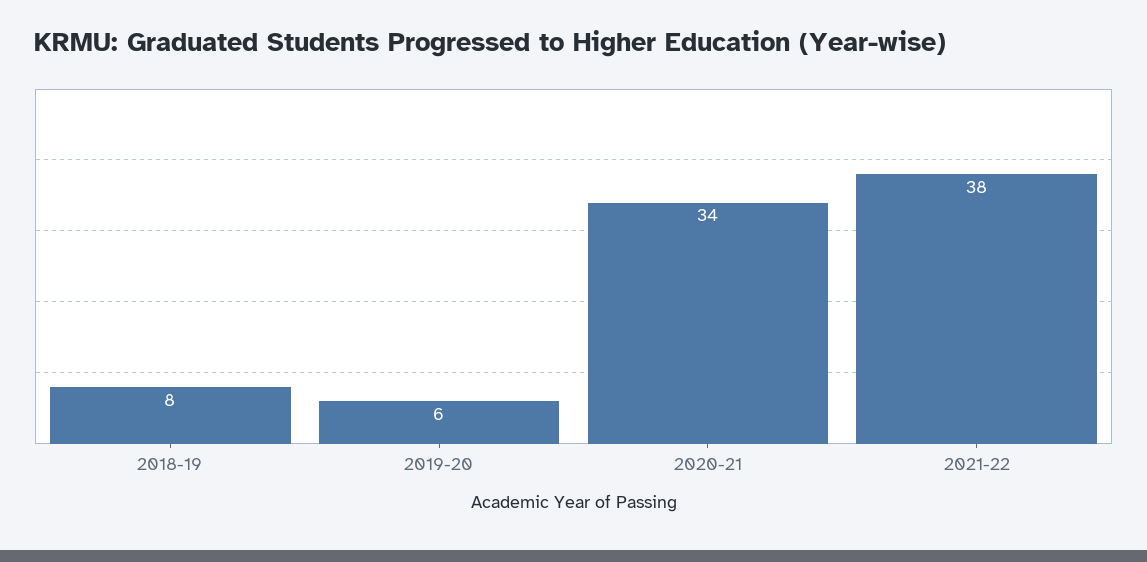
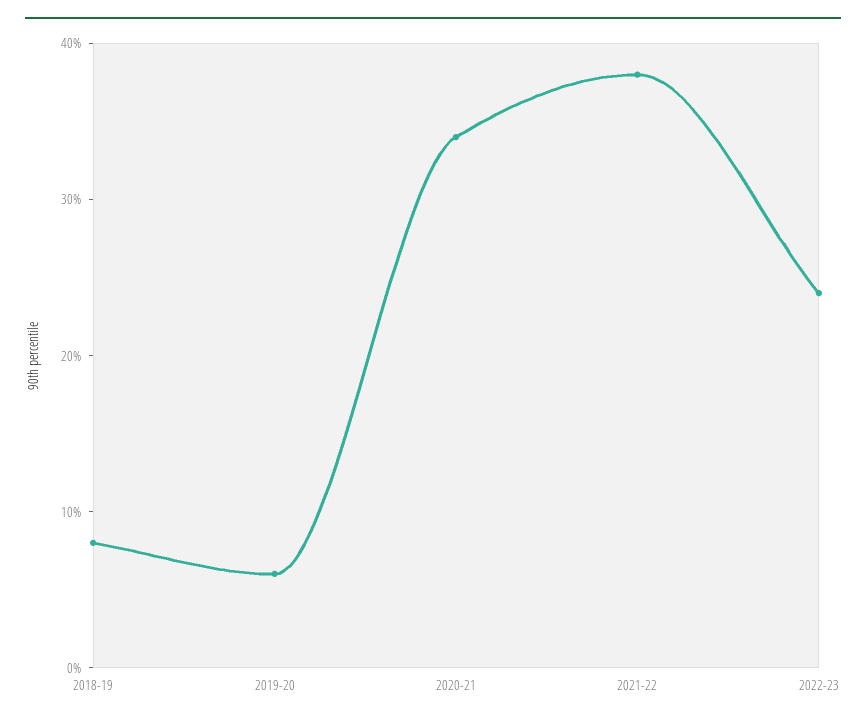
2022-23: none -> 24

